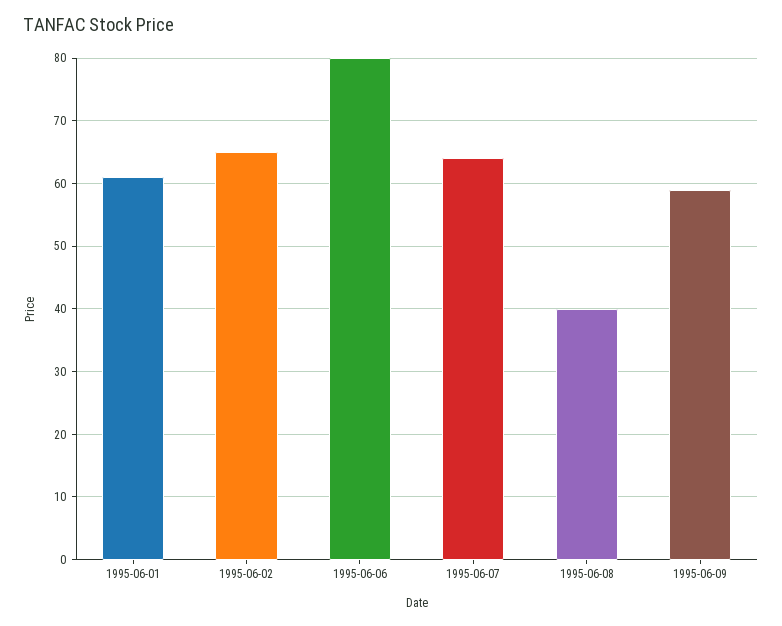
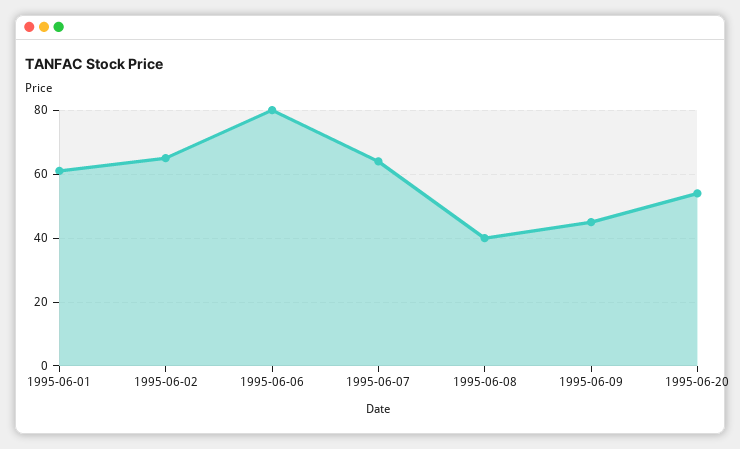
1995-06-09: 59 -> 45
1995-06-20: none -> 55

